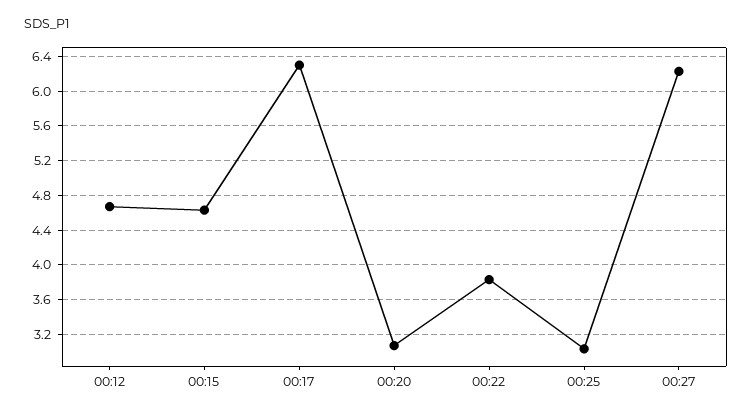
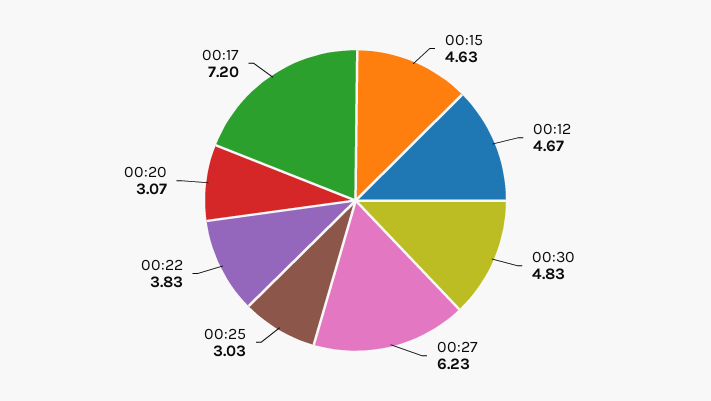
00:17: 6.3 -> 7.2
00:30: none -> 4.83

